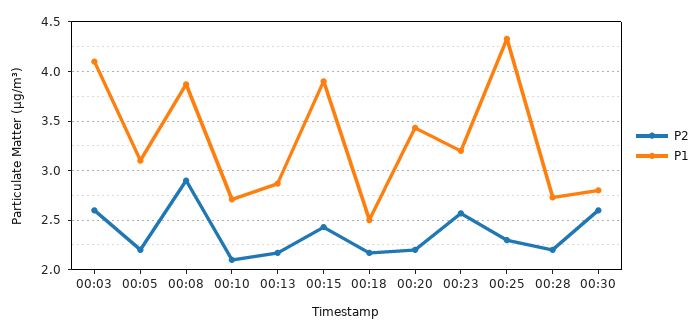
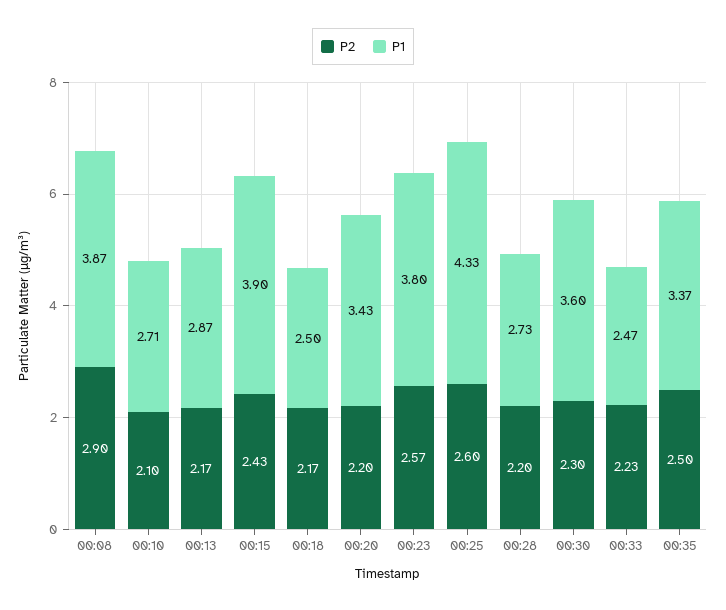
P2, 00:03: 2.6 -> none
P1, 00:03: 4.1 -> none
P2, 00:05: 2.2 -> none
P1, 00:05: 3.1 -> none
P1, 00:23: 3.2 -> 3.8
P2, 00:25: 2.3 -> 2.6
P2, 00:30: 2.6 -> 2.3
P1, 00:30: 2.8 -> 3.6
P2, 00:33: none -> 2.23
P1, 00:33: none -> 2.47
P2, 00:35: none -> 2.5
P1, 00:35: none -> 3.37

